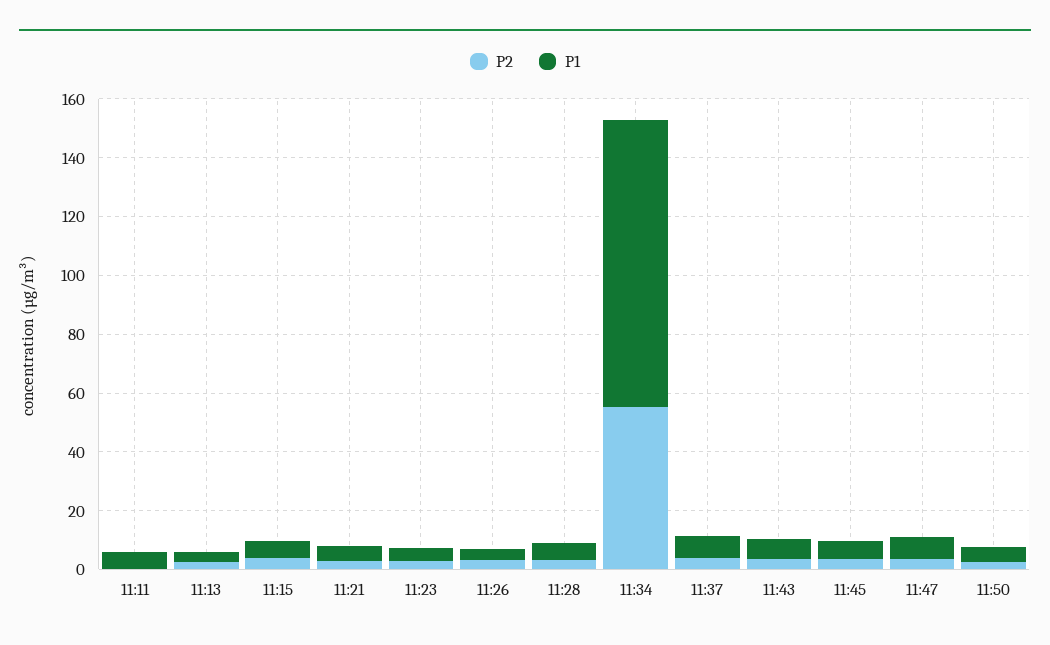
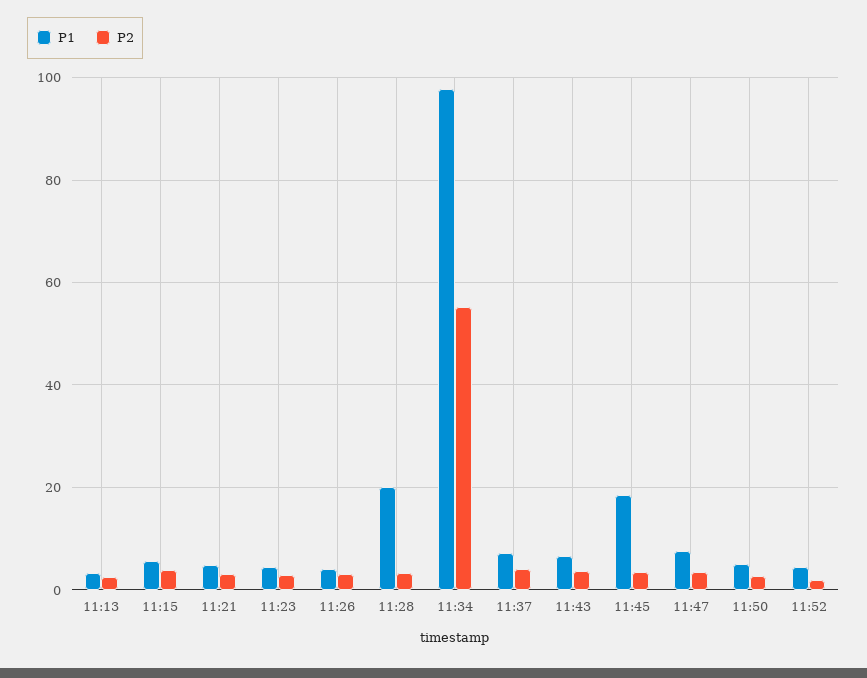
P2, 11:11: 0 -> none
P1, 11:11: 5 -> none
P1, 11:28: 5 -> 20
P1, 11:45: 5 -> 18
P1, 11:52: none -> 4
P2, 11:52: none -> 2

